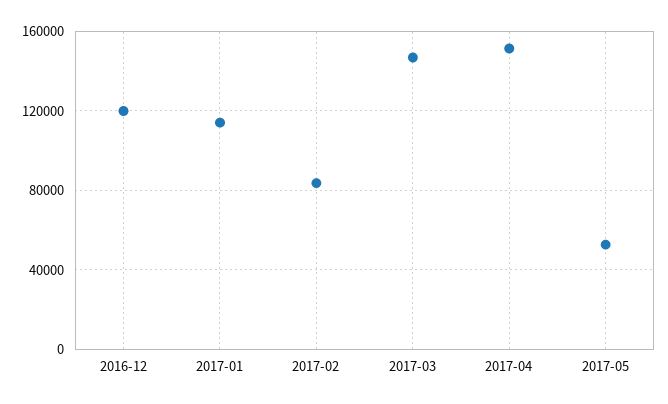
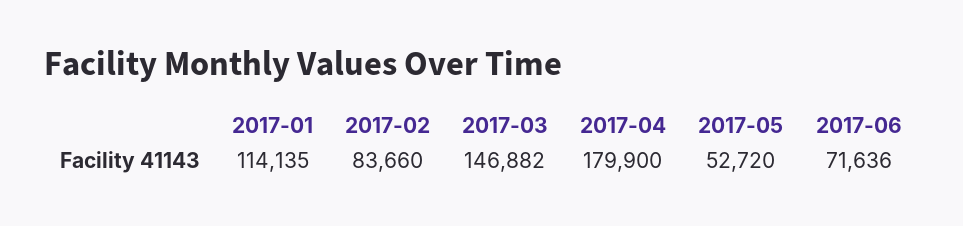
2016-12: 120000 -> none
2017-04: 150000 -> 179900
2017-06: none -> 71636

